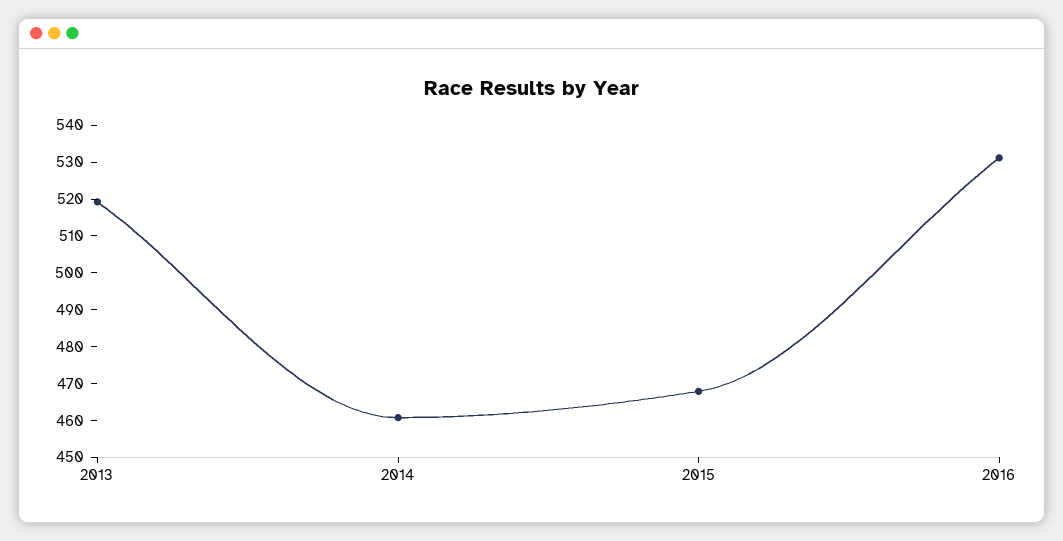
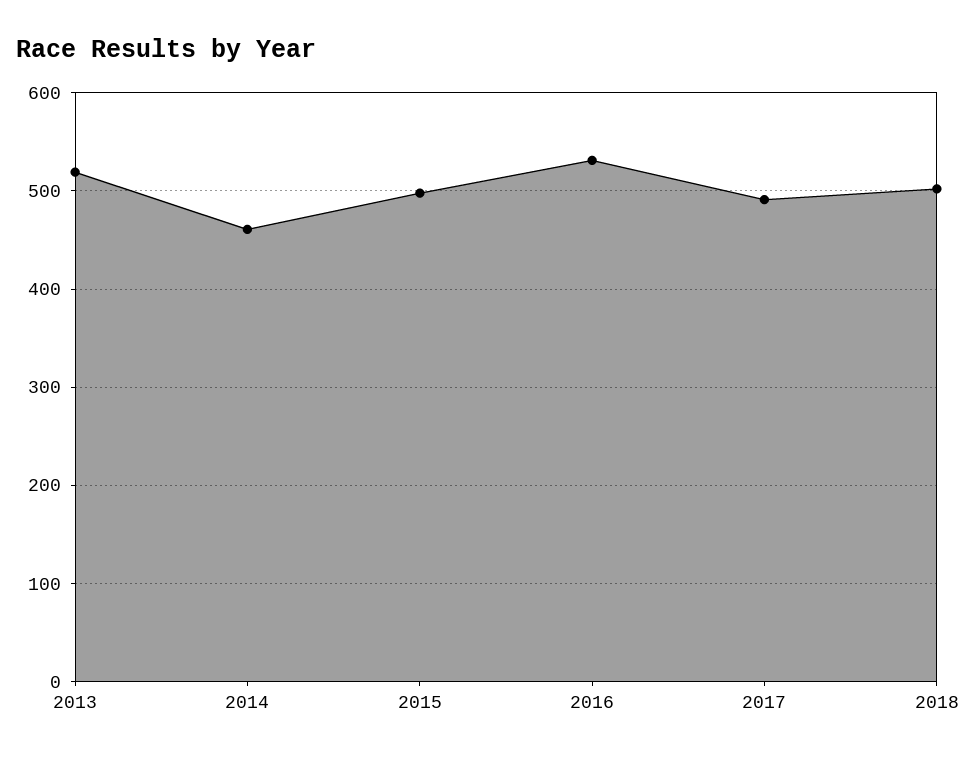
2015: 467.5 -> 500
2017: none -> 490
2018: none -> 500

